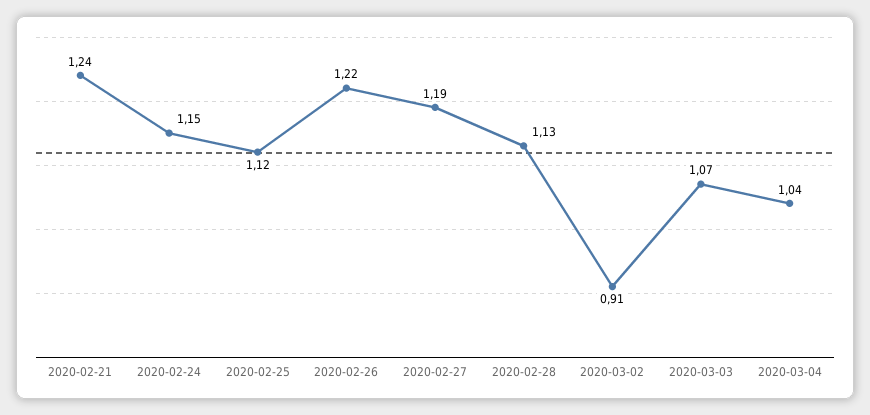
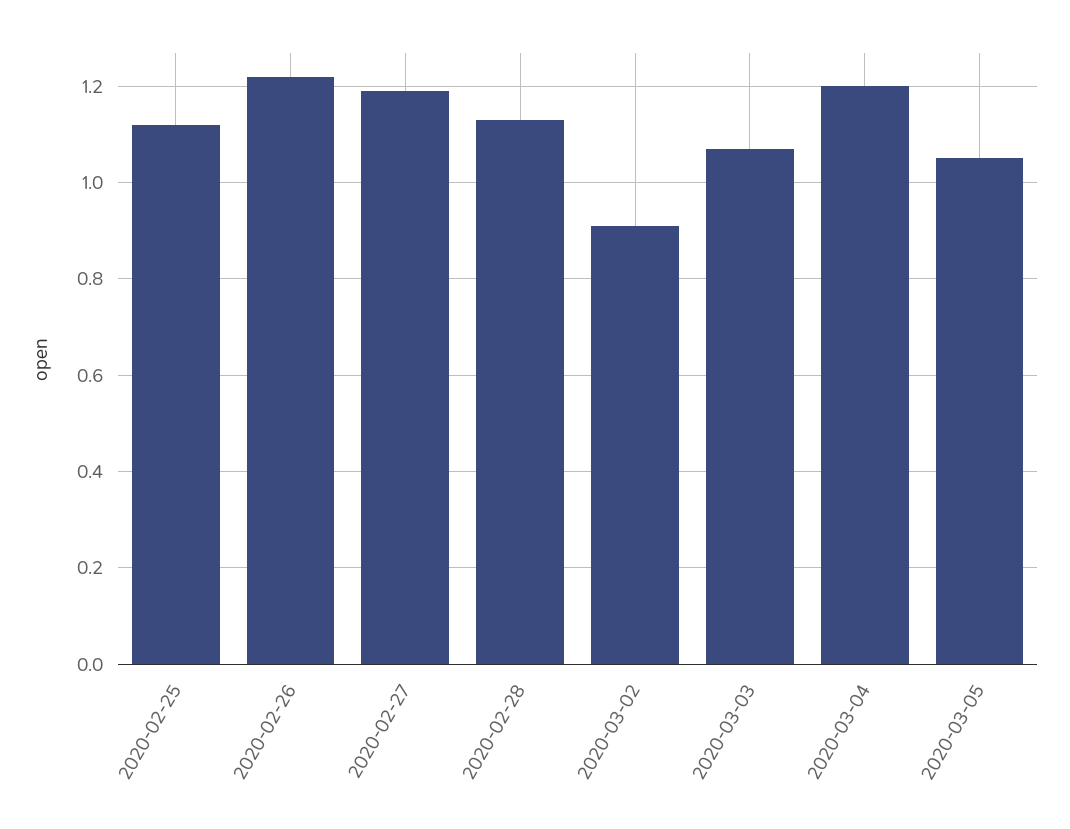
2020-02-21: 1.24 -> none
2020-02-24: 1.15 -> none
2020-03-04: 1.04 -> 1.2
2020-03-05: none -> 1.05

